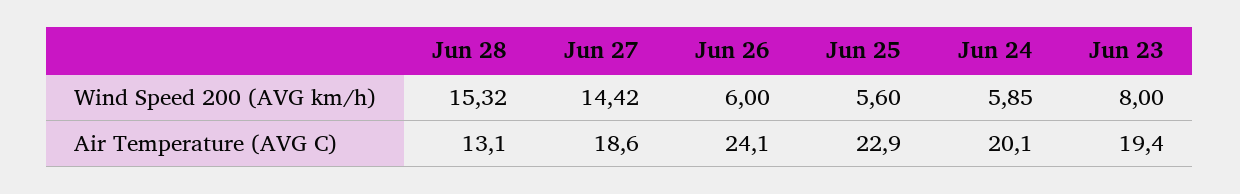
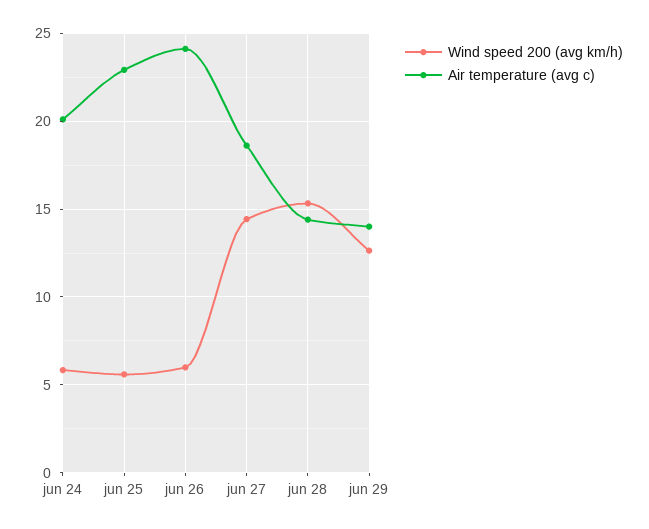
Wind Speed 200 (AVG km/h), Jun 23: 8 -> none
Air Temperature (AVG C), Jun 28: 13.1 -> 14.5
Air Temperature (AVG C), Jun 23: 19.4 -> none
Wind Speed 200 (AVG km/h), jun 29: none -> 12.5
Air Temperature (AVG C), jun 29: none -> 14

